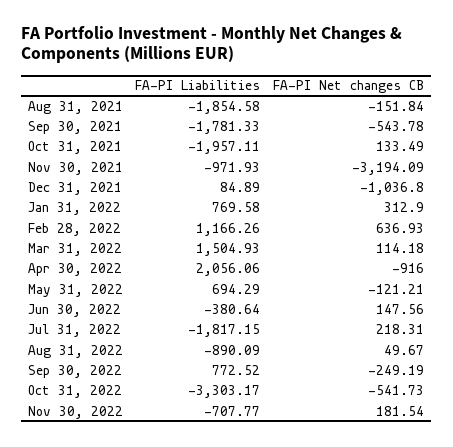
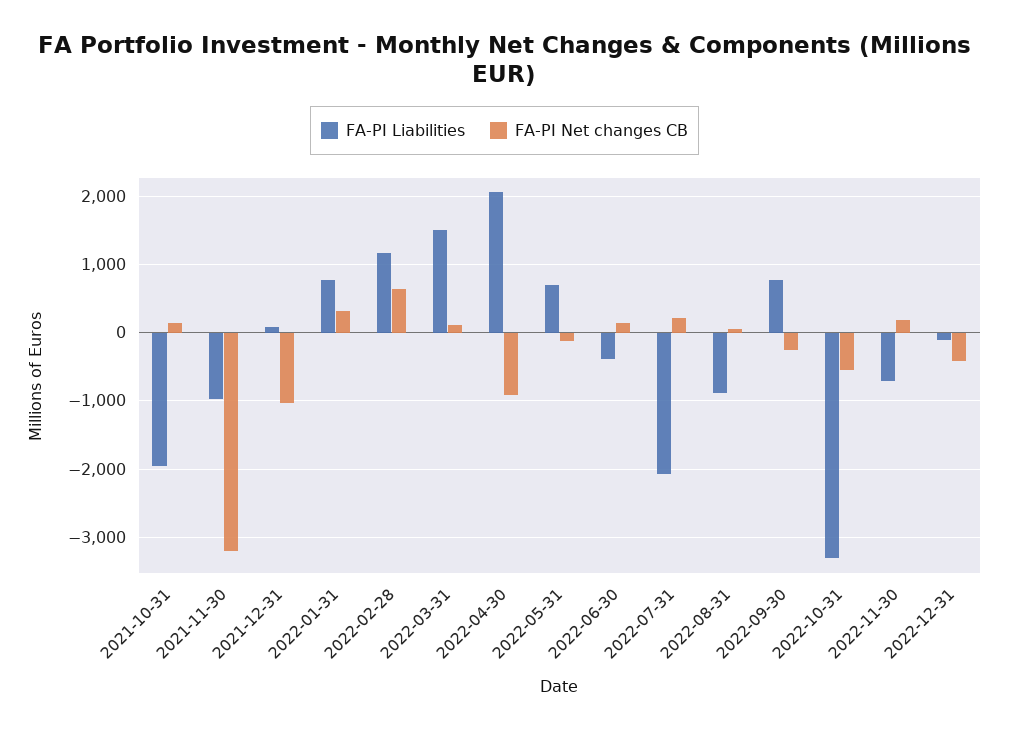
FA-PI Liabilities, Aug 31, 2021: -1854.58 -> none
FA-PI Net changes CB, Aug 31, 2021: -151.84 -> none
FA-PI Liabilities, Sep 30, 2021: -1781.33 -> none
FA-PI Net changes CB, Sep 30, 2021: -543.78 -> none
FA-PI Liabilities, Jul 31, 2022: -1817.15 -> -2100
FA-PI Liabilities, 2022-12-31: none -> -100
FA-PI Net changes CB, 2022-12-31: none -> -400

